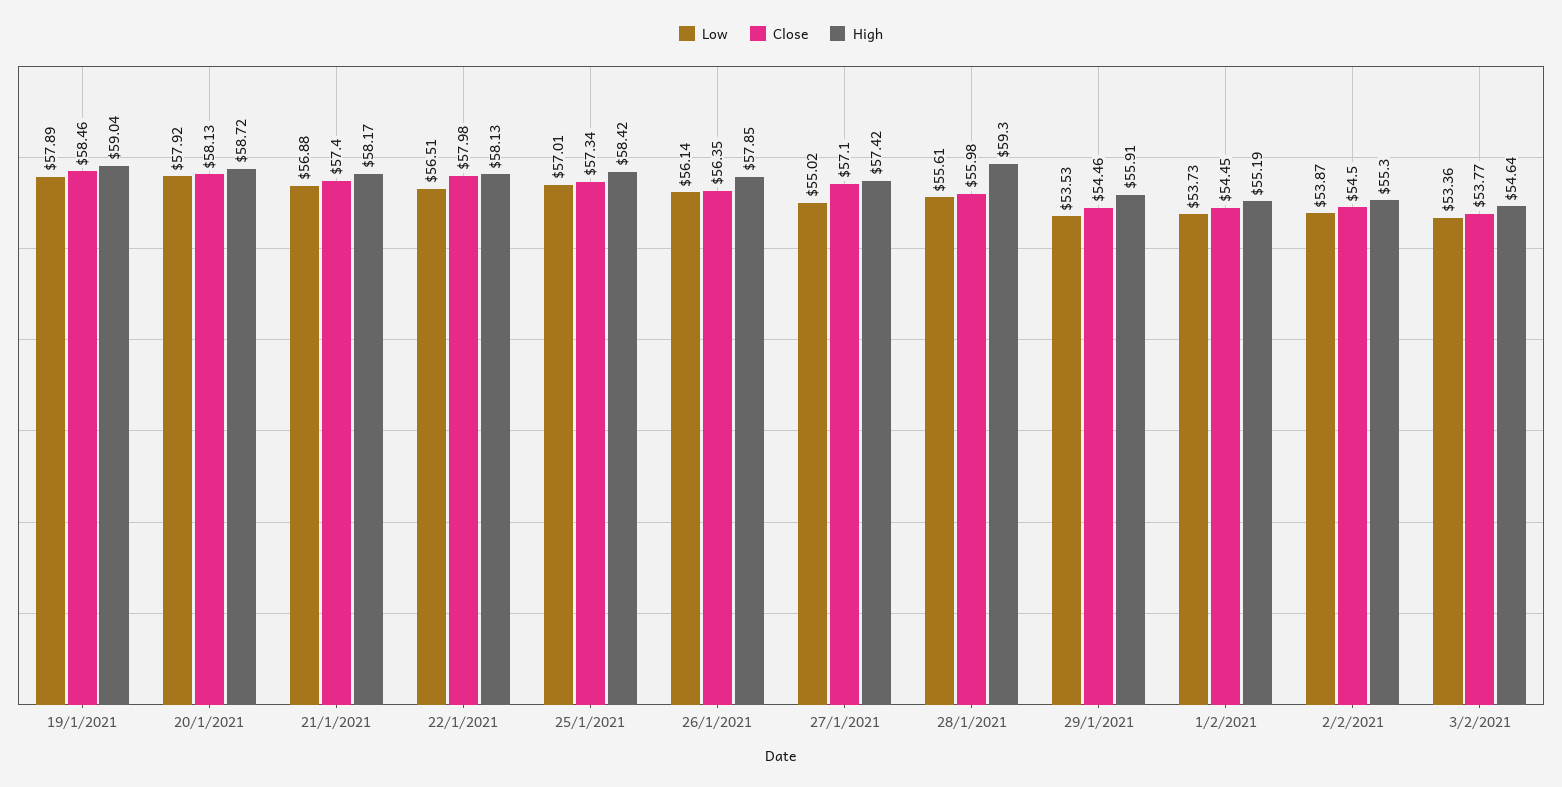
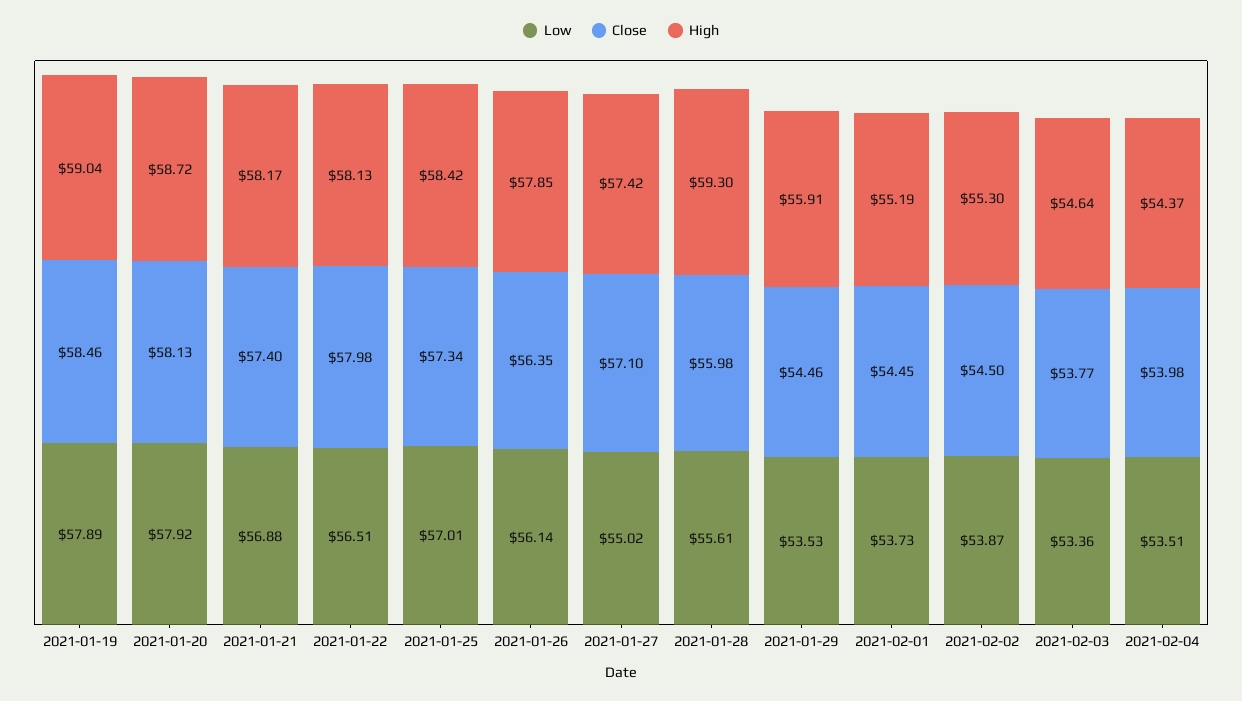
Low, 2021-02-04: none -> 53.51
Close, 2021-02-04: none -> 53.98
High, 2021-02-04: none -> 54.37

